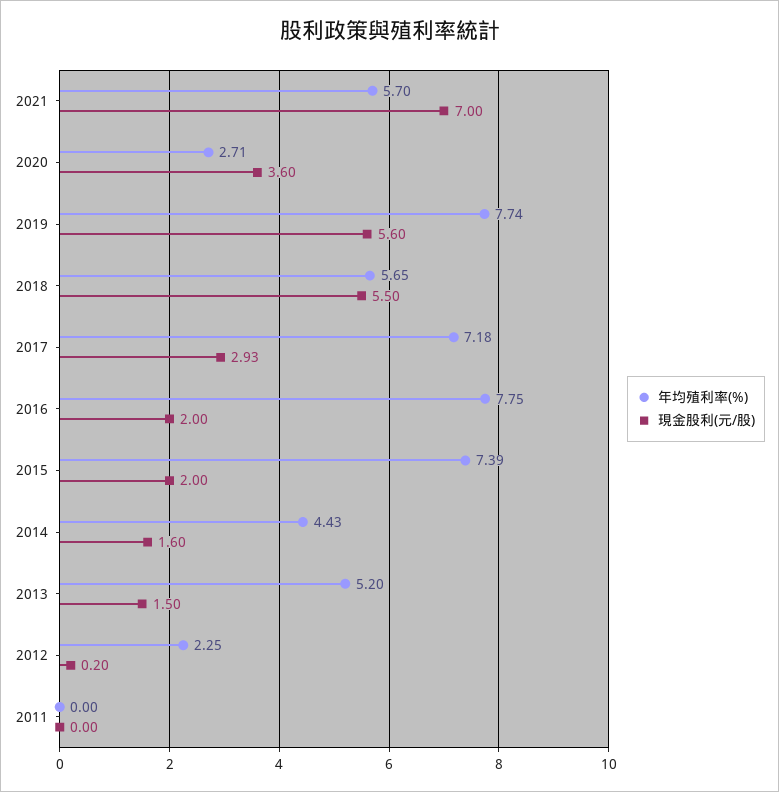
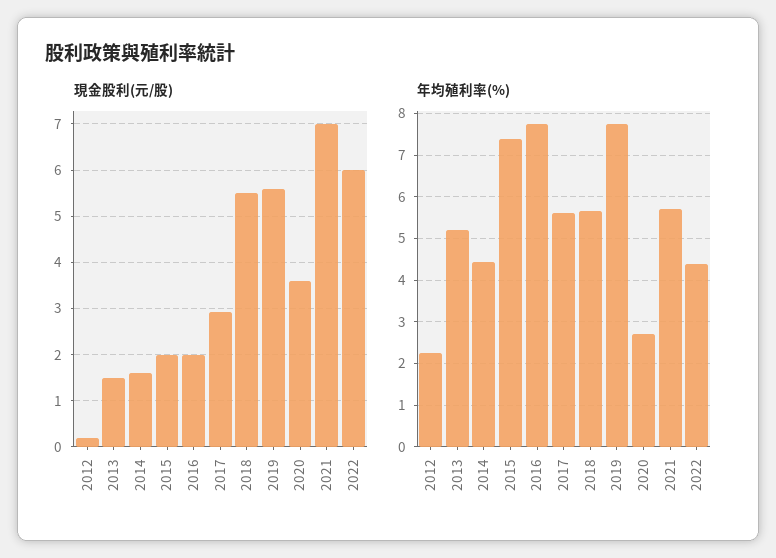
年均殖利率(%), 2017: 7.18 -> 5.6
年均殖利率(%), 2011: 0 -> none
現金股利(元/股), 2011: 0 -> none
現金股利(元/股), 2022: none -> 6
年均殖利率(%), 2022: none -> 4.4

